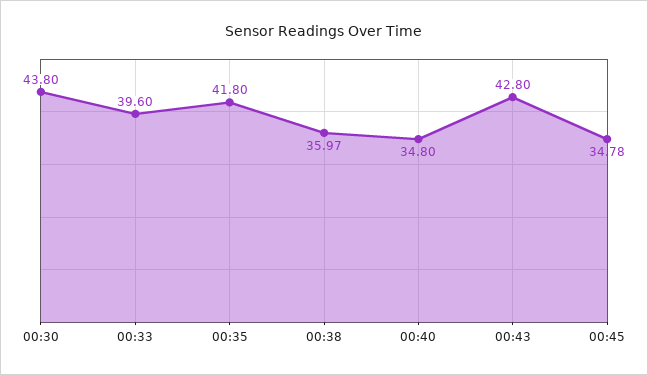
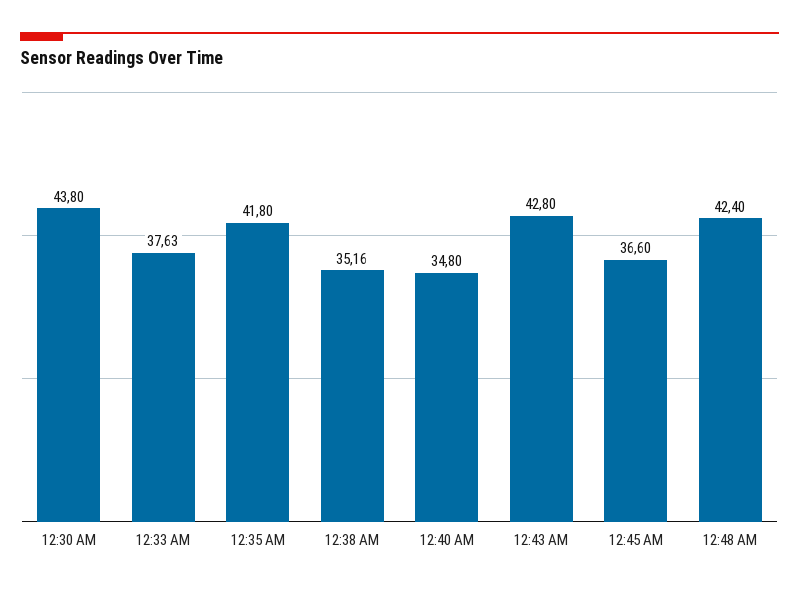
00:33: 39.6 -> 37.63
00:38: 35.97 -> 35.16
00:45: 34.78 -> 36.6
12:48 AM: none -> 42.4

